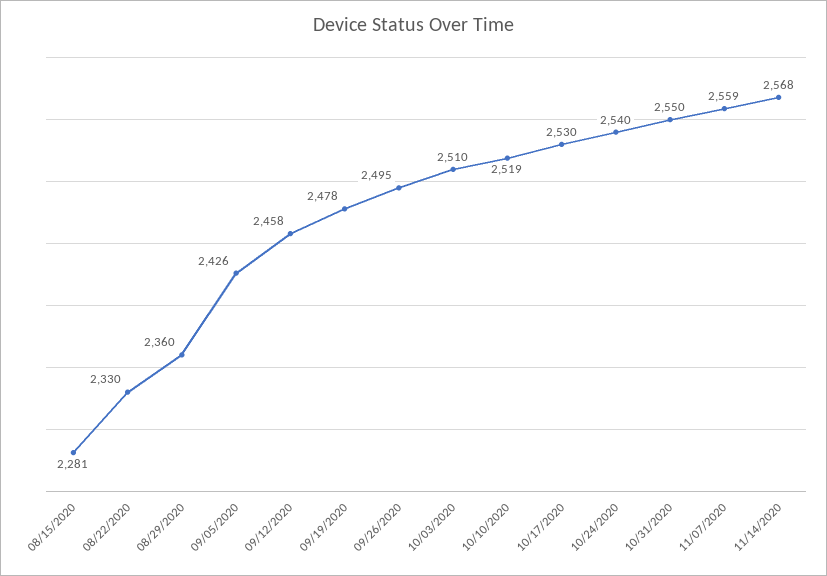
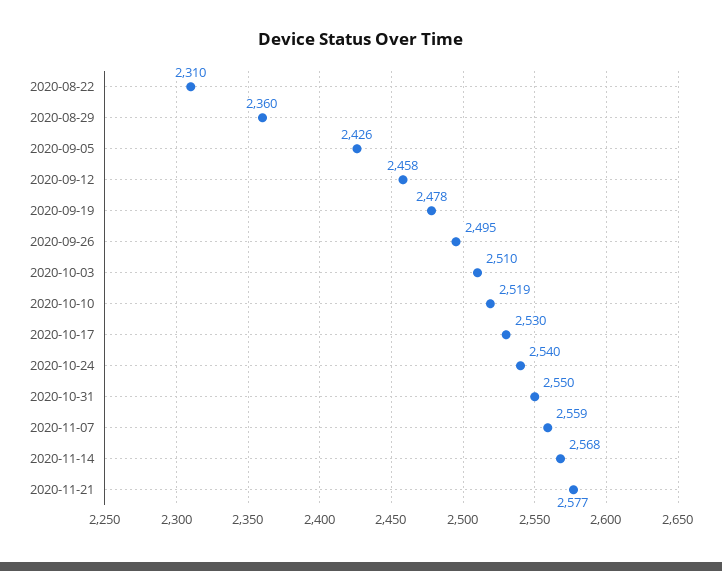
08/15/2020: 2281 -> none
08/22/2020: 2330 -> 2310
2020-11-21: none -> 2577

